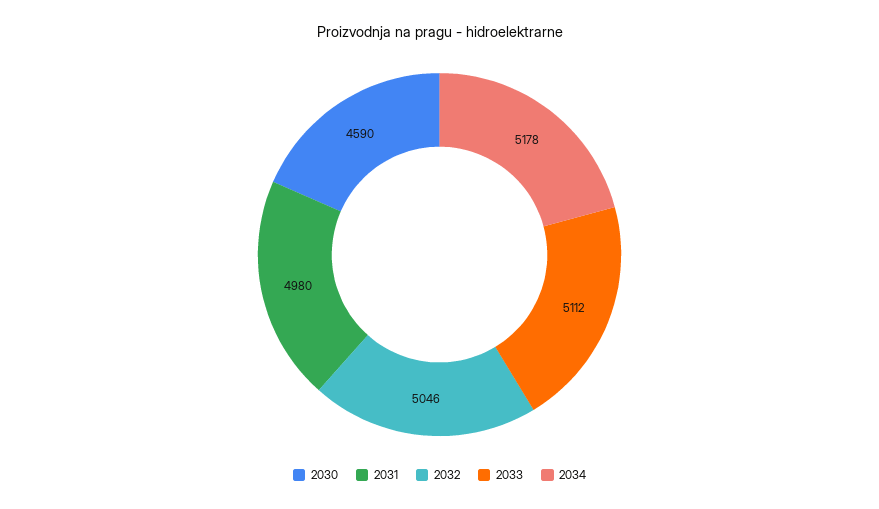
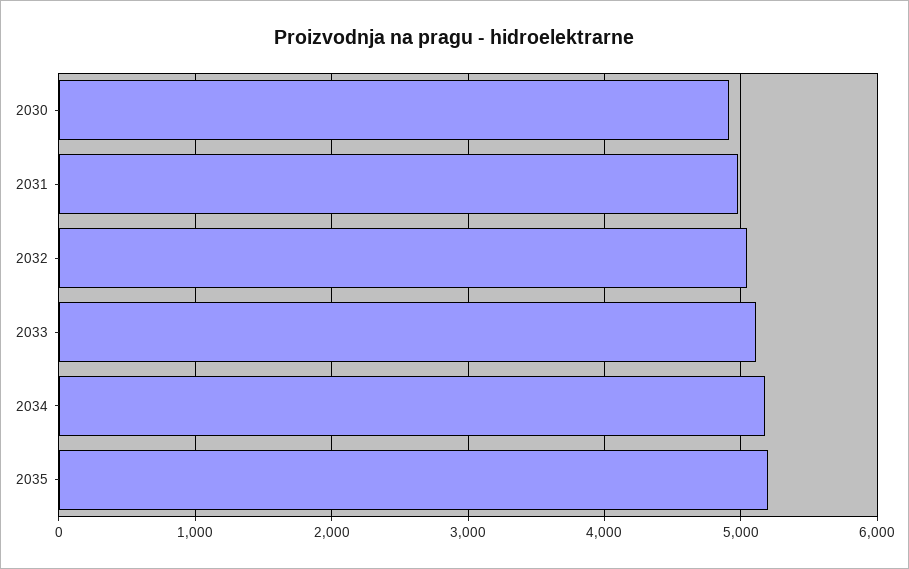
2030: 4590 -> 4900
2035: none -> 5200

